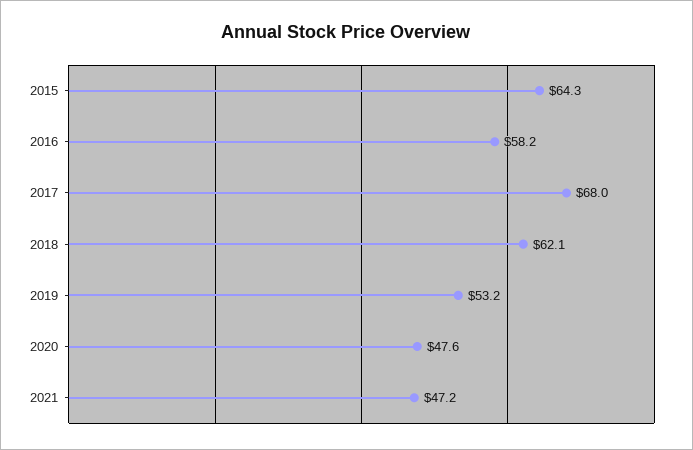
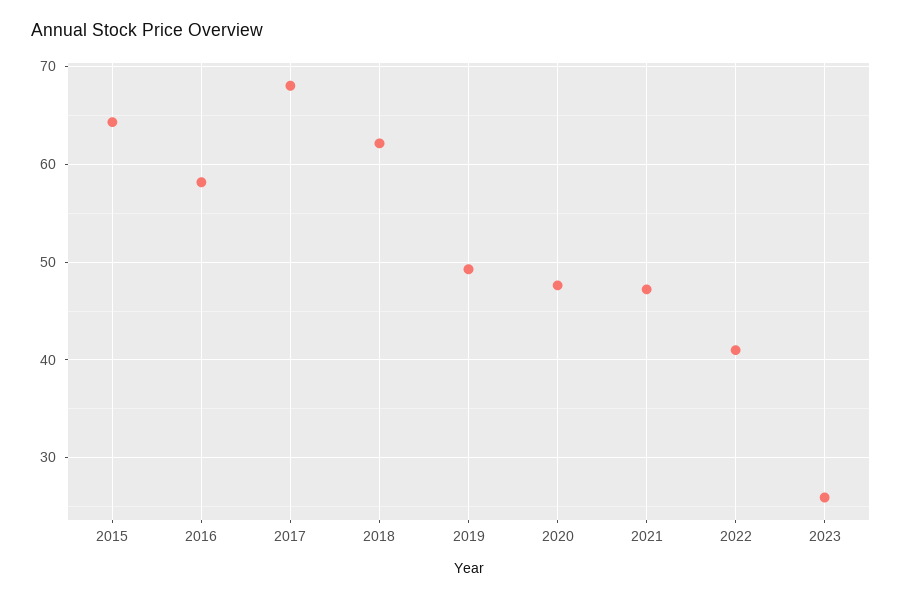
2019: 53.2 -> 49
2022: none -> 41
2023: none -> 26

